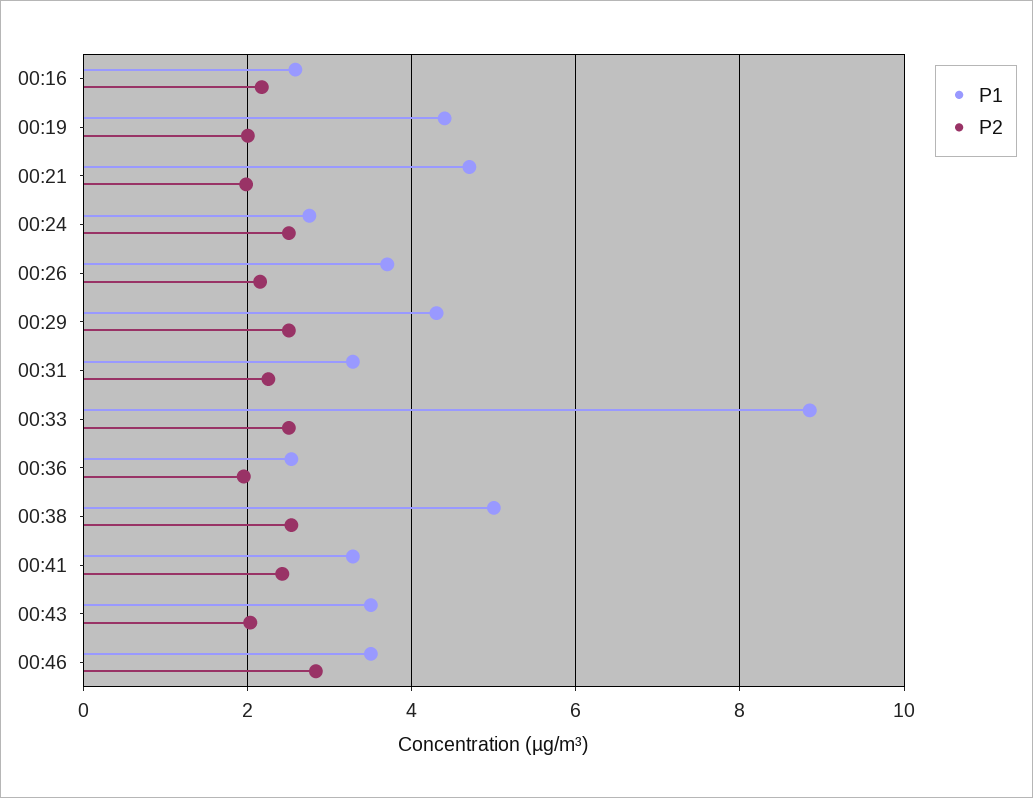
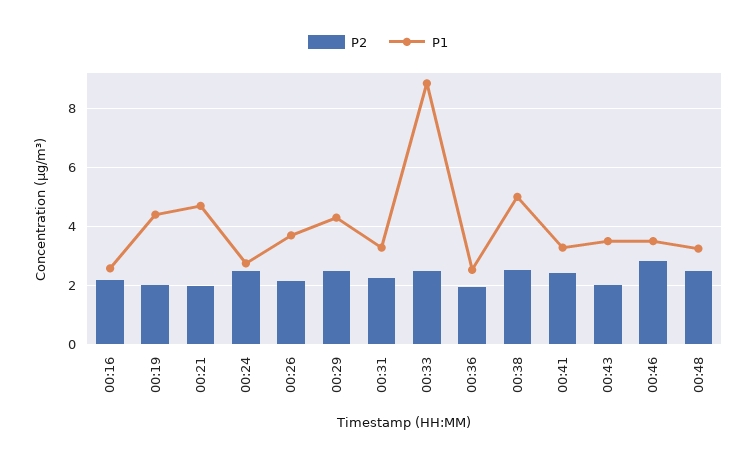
P2, 00:48: none -> 2.5
P1, 00:48: none -> 3.25

